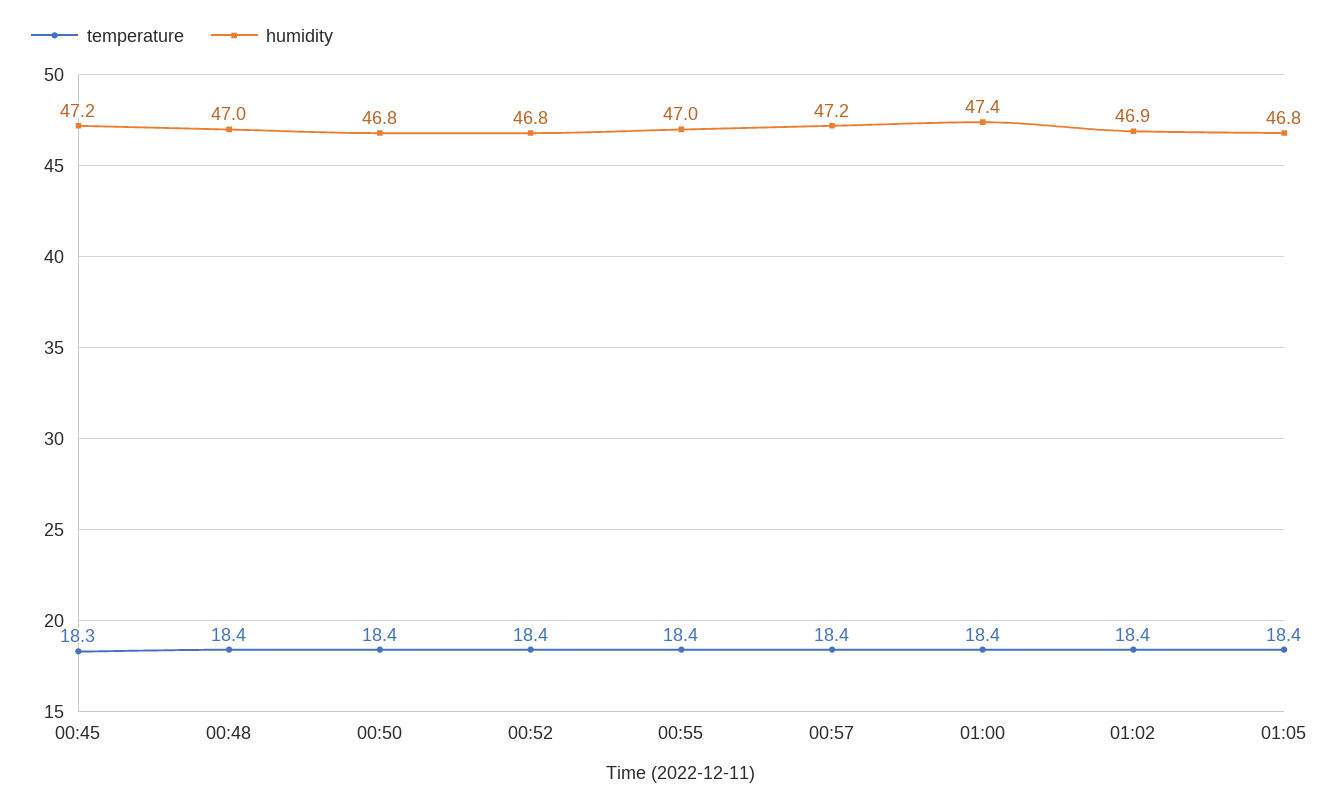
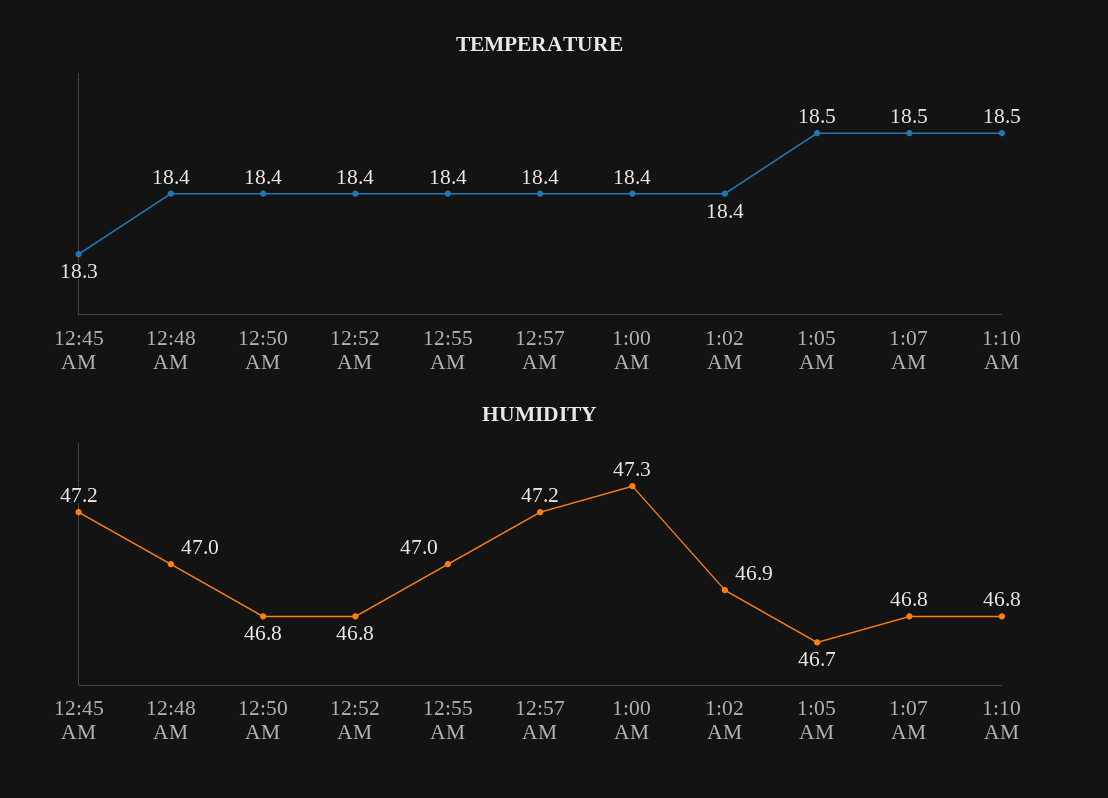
humidity, 01:00: 47.4 -> 47.3
temperature, 01:05: 18.4 -> 18.5
humidity, 01:05: 46.8 -> 46.7
temperature, 1:07 AM: none -> 18.5
temperature, 1:10 AM: none -> 18.5
humidity, 1:07 AM: none -> 46.8
humidity, 1:10 AM: none -> 46.8

